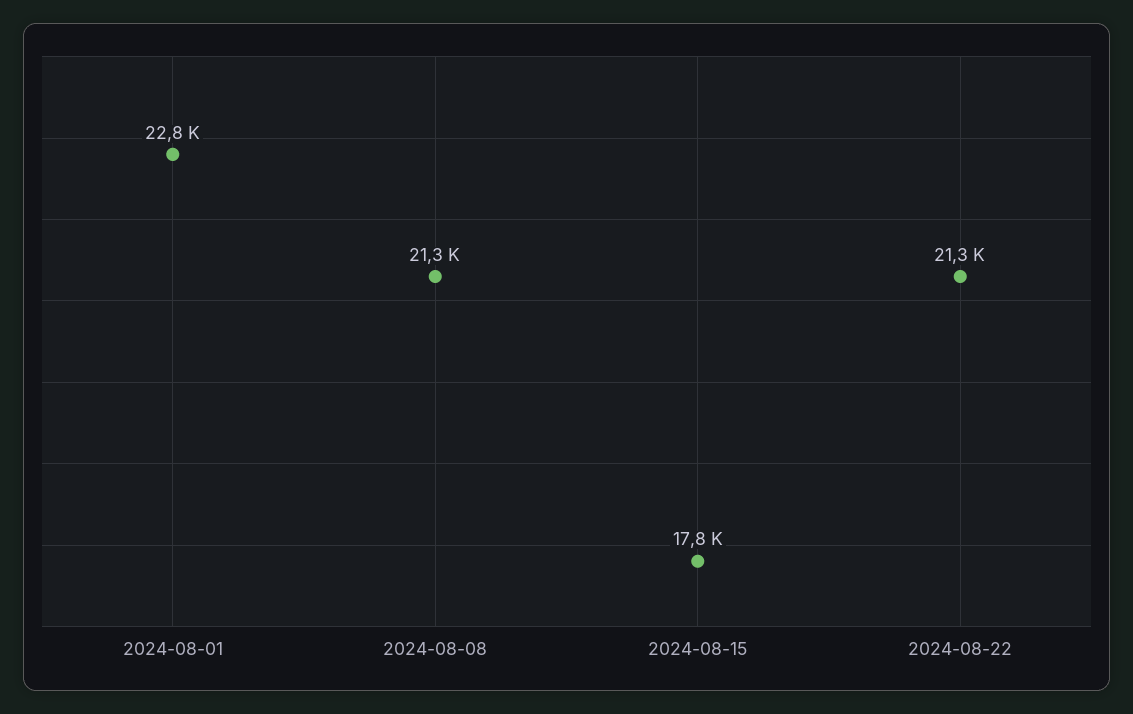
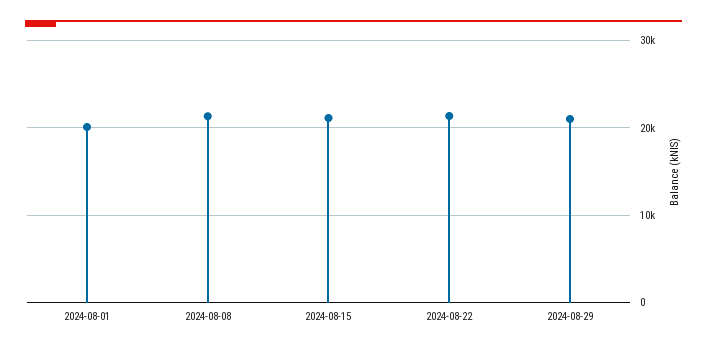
2024-08-01: 22800 -> 20000
2024-08-15: 17800 -> 21000
2024-08-29: none -> 21000

